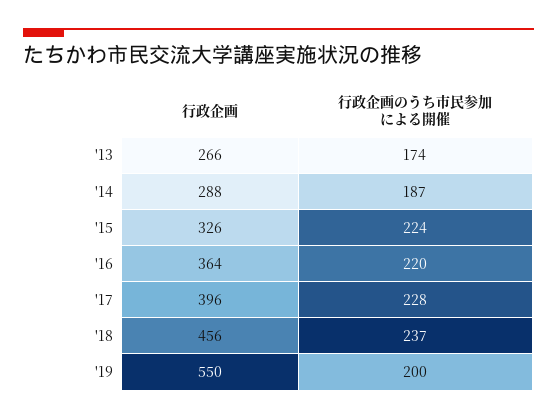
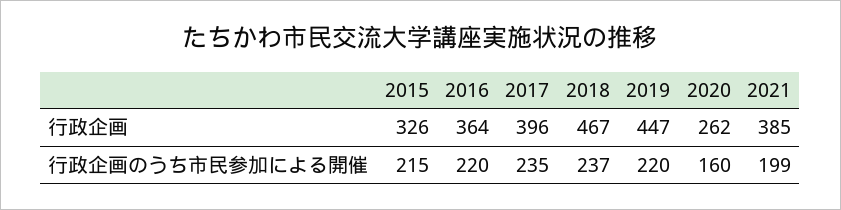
行政企画, '13: 266 -> none
行政企画のうち市民参加による開催, '13: 174 -> none
行政企画, '14: 288 -> none
行政企画のうち市民参加による開催, '14: 187 -> none
行政企画のうち市民参加による開催, '15: 224 -> 215
行政企画のうち市民参加による開催, '17: 228 -> 235
行政企画, '18: 456 -> 467
行政企画, '19: 550 -> 447
行政企画のうち市民参加による開催, '19: 200 -> 220
行政企画, 2020: none -> 262
行政企画, 2021: none -> 385
行政企画のうち市民参加による開催, 2020: none -> 160
行政企画のうち市民参加による開催, 2021: none -> 199

